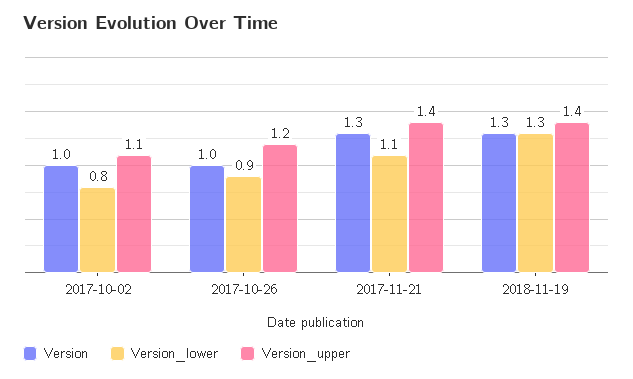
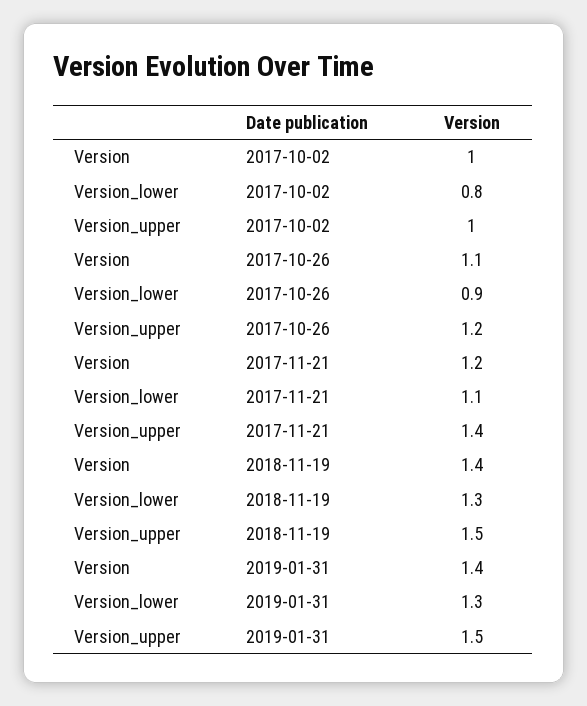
Version_upper, 2017-10-02: 1.1 -> 1
Version, 2017-10-26: 1 -> 1.1
Version, 2017-11-21: 1.3 -> 1.2
Version, 2018-11-19: 1.3 -> 1.4
Version_upper, 2018-11-19: 1.4 -> 1.5
Version, 2019-01-31: none -> 1.4
Version_lower, 2019-01-31: none -> 1.3
Version_upper, 2019-01-31: none -> 1.5

